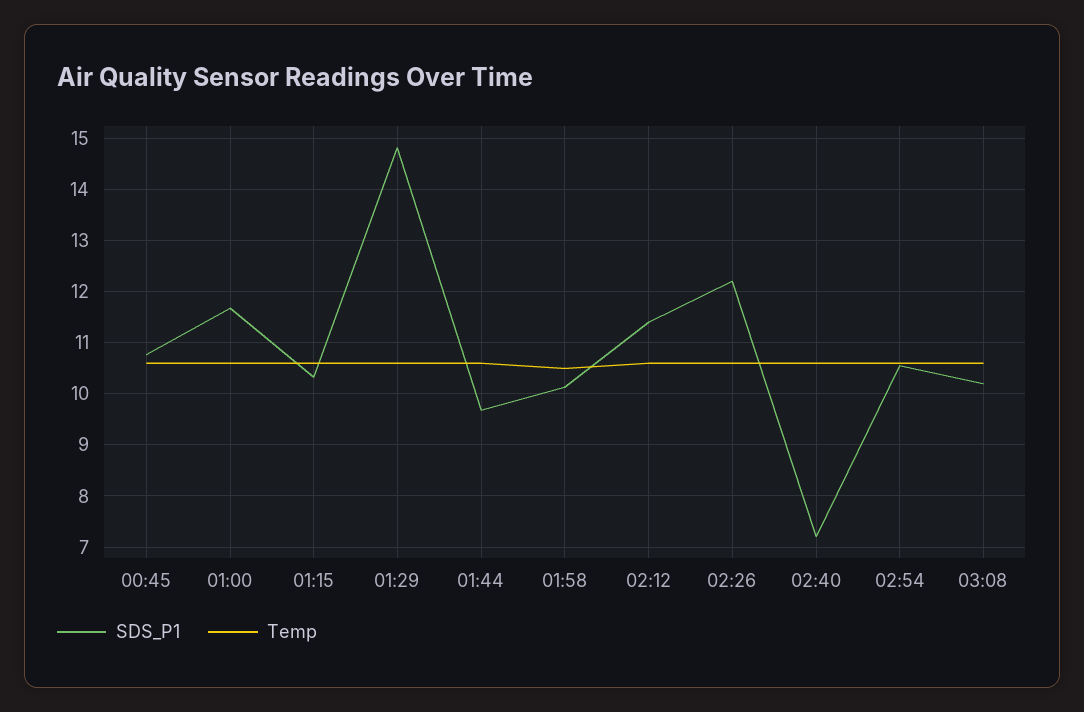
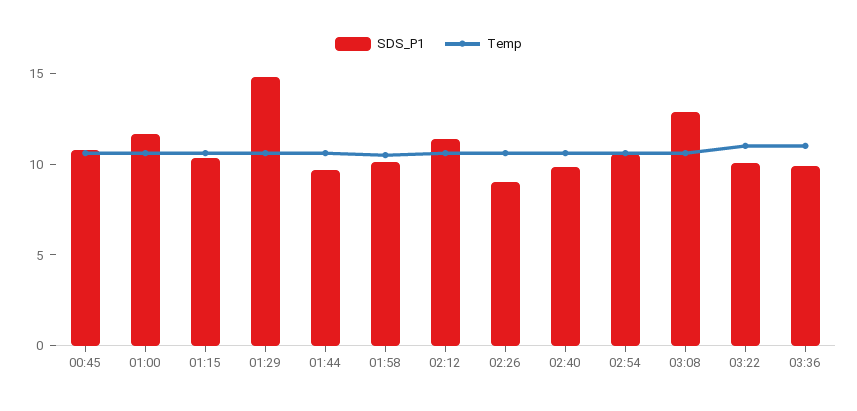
SDS_P1, 02:26: 12.2 -> 9
SDS_P1, 02:40: 7.2 -> 10
SDS_P1, 03:08: 10.2 -> 13
SDS_P1, 03:22: none -> 10
Temp, 03:22: none -> 11
SDS_P1, 03:36: none -> 10
Temp, 03:36: none -> 11

